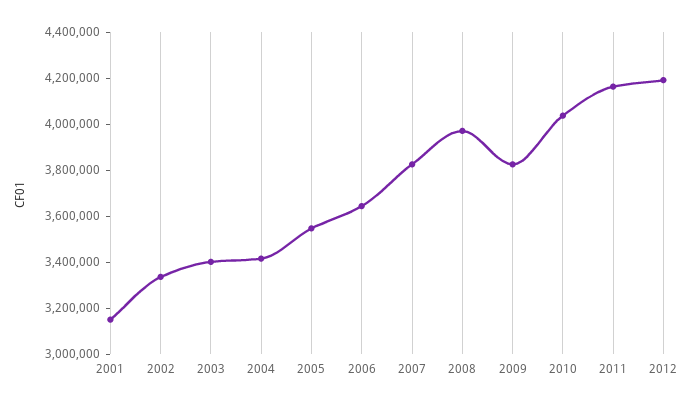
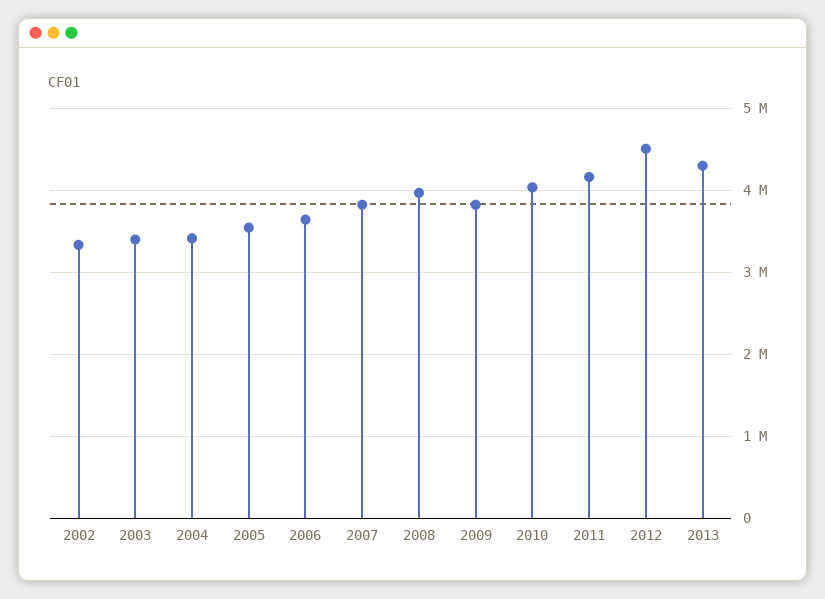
2001: 3150000 -> none
2012: 4200000 -> 4500000
2013: none -> 4300000

